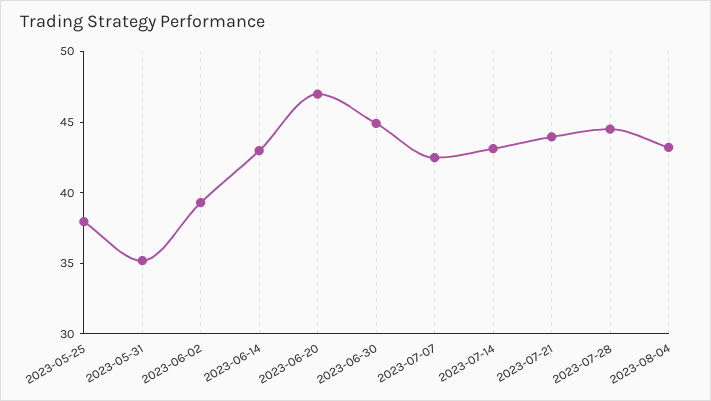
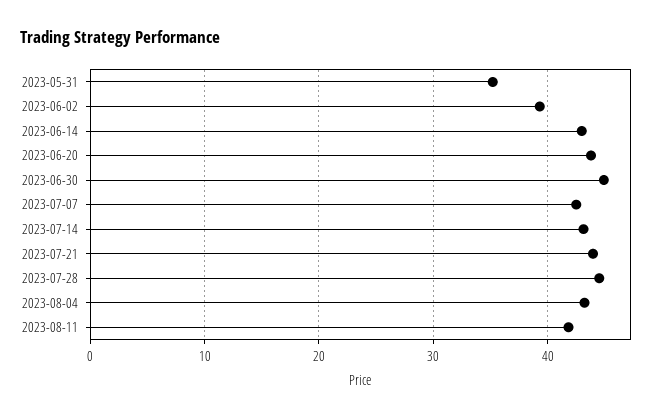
2023-05-25: 38 -> none
2023-06-20: 47 -> 44
2023-08-11: none -> 42

